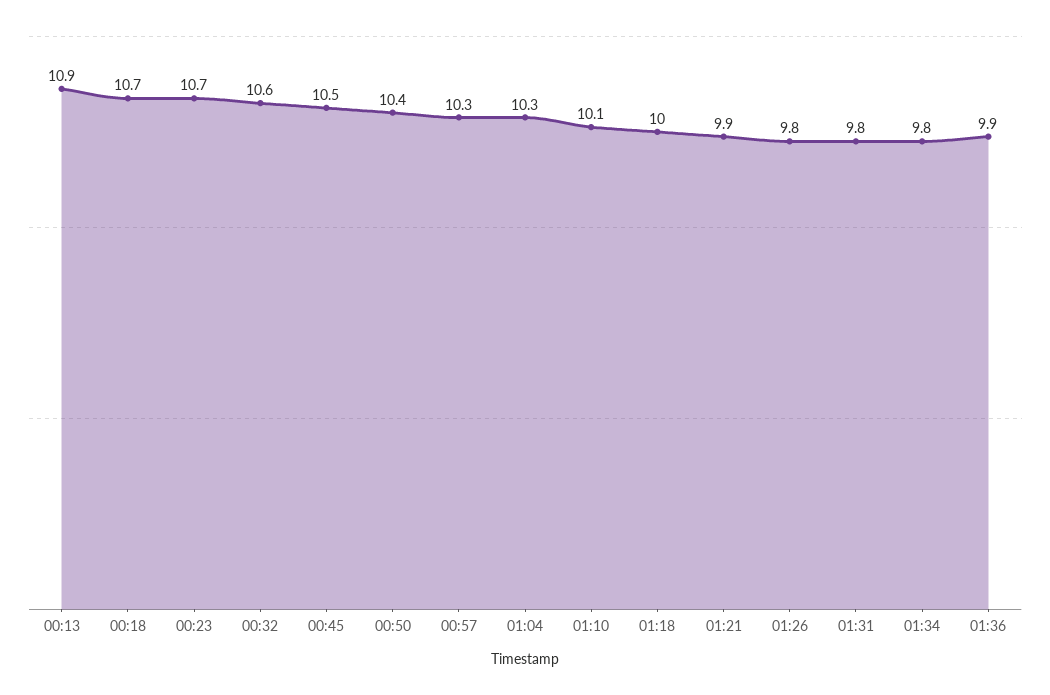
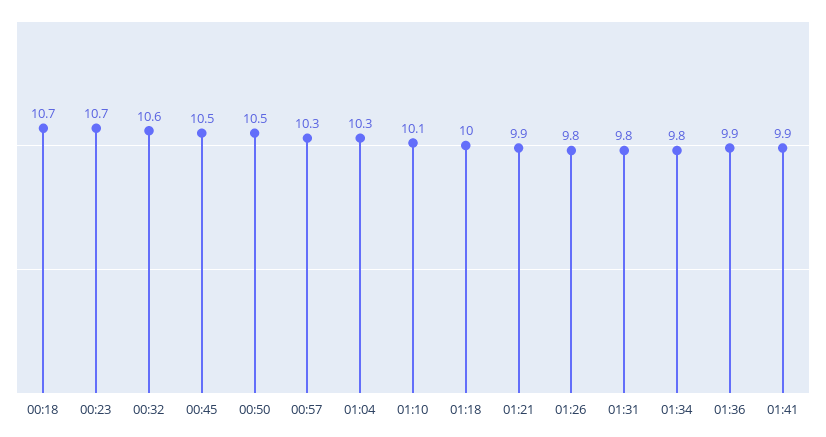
00:13: 10.9 -> none
00:50: 10.4 -> 10.5
01:41: none -> 9.9

